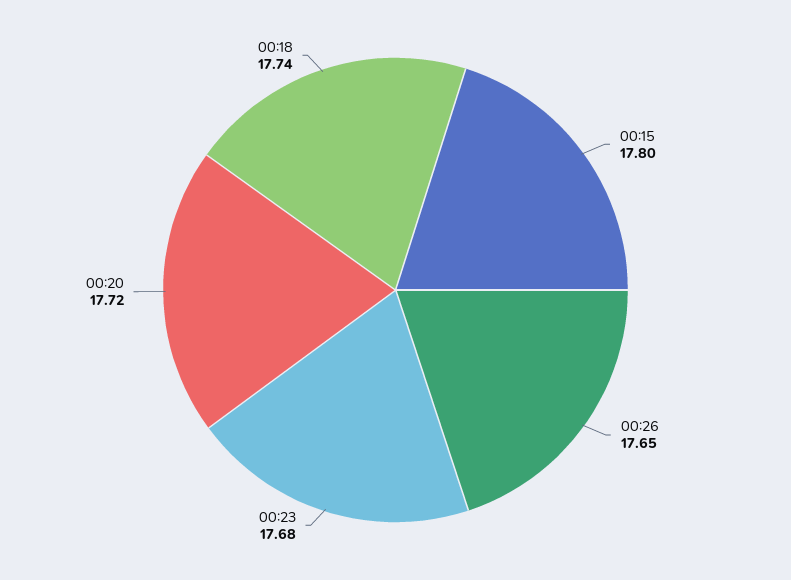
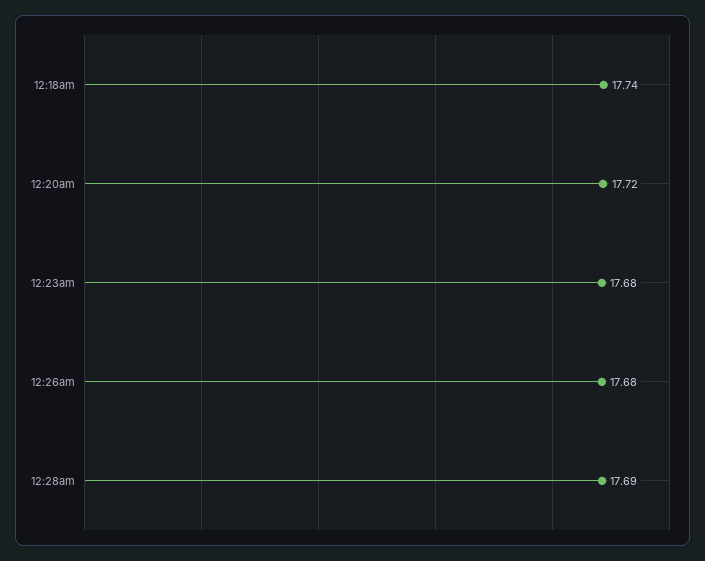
00:15: 17.8 -> none
00:26: 17.65 -> 17.68
12:28am: none -> 17.69

